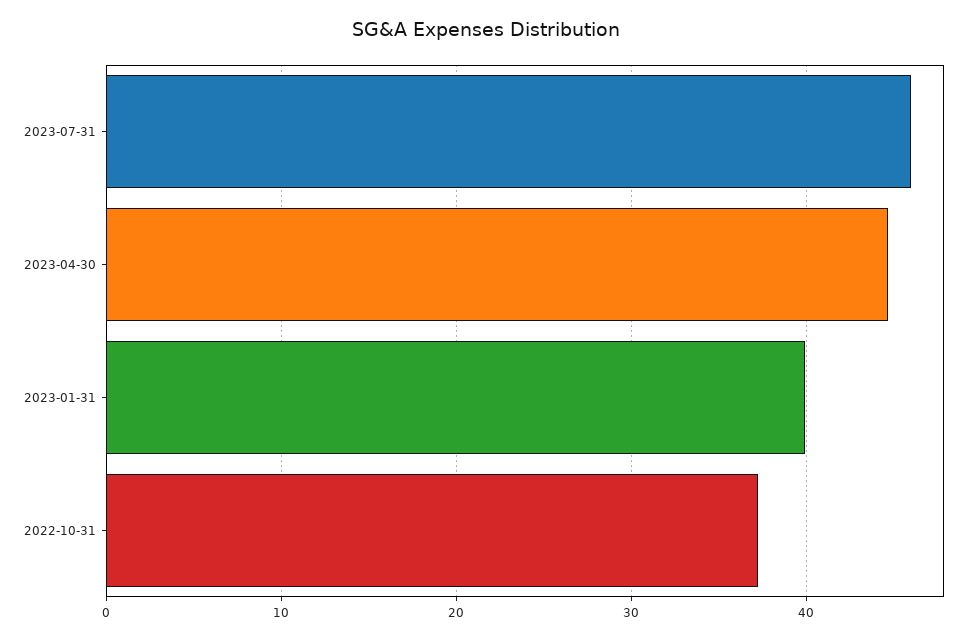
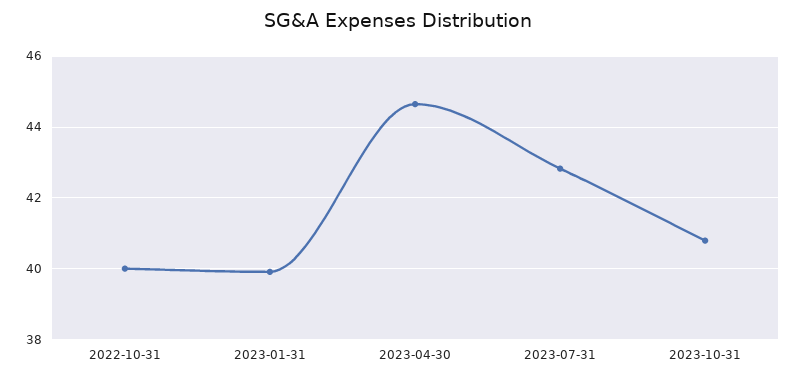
2023-07-31: 46 -> 42.8
2022-10-31: 37 -> 40
2023-10-31: none -> 40.8

